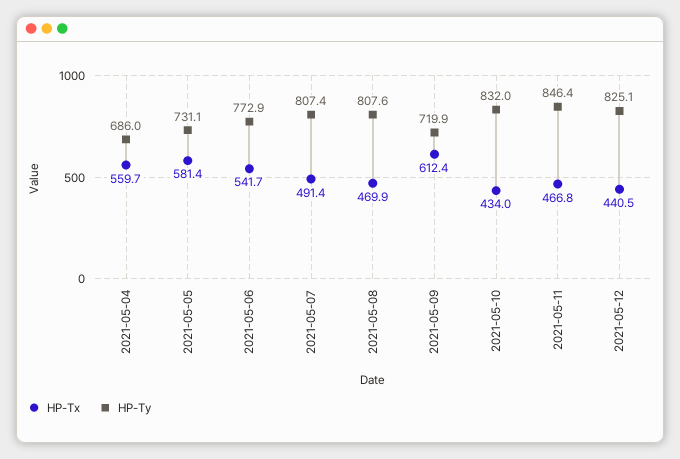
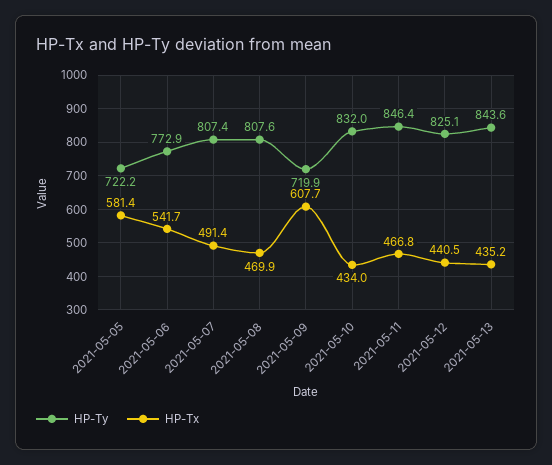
HP-Tx, 2021-05-04: 559.7 -> none
HP-Ty, 2021-05-04: 686 -> none
HP-Ty, 2021-05-05: 731.1 -> 722.2
HP-Tx, 2021-05-09: 612.4 -> 607.7
HP-Ty, 2021-05-13: none -> 843.6
HP-Tx, 2021-05-13: none -> 435.2

